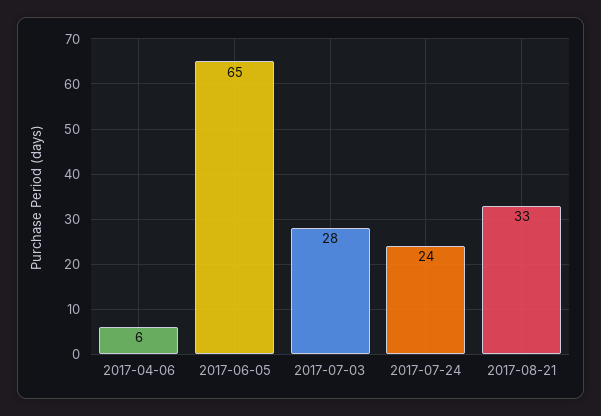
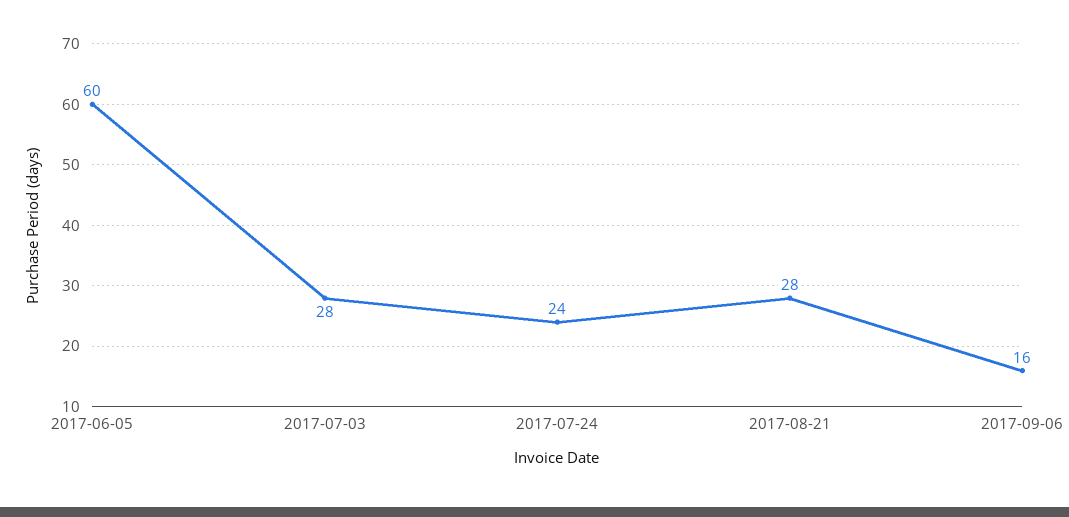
2017-04-06: 6 -> none
2017-06-05: 65 -> 60
2017-08-21: 33 -> 28
2017-09-06: none -> 16

